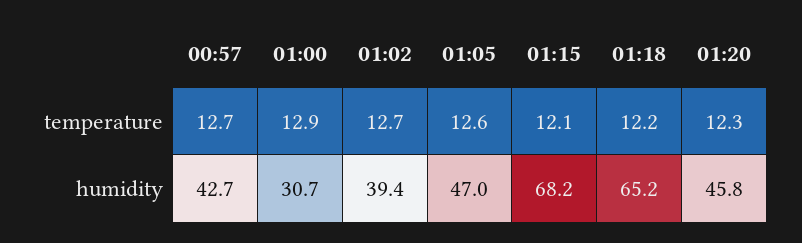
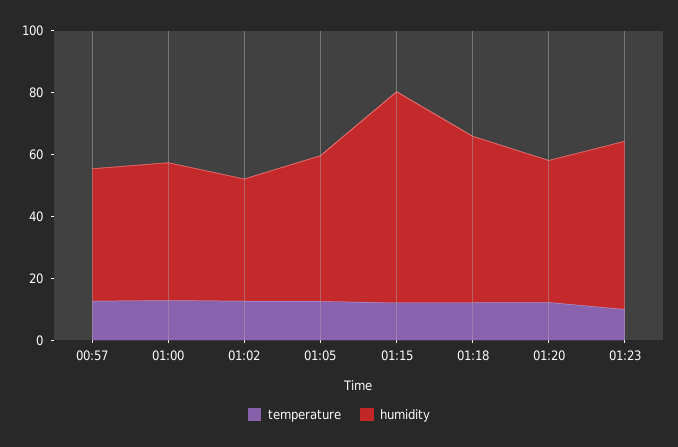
humidity, 01:00: 30.7 -> 45
humidity, 01:18: 65.2 -> 55
temperature, 01:23: none -> 10
humidity, 01:23: none -> 55

